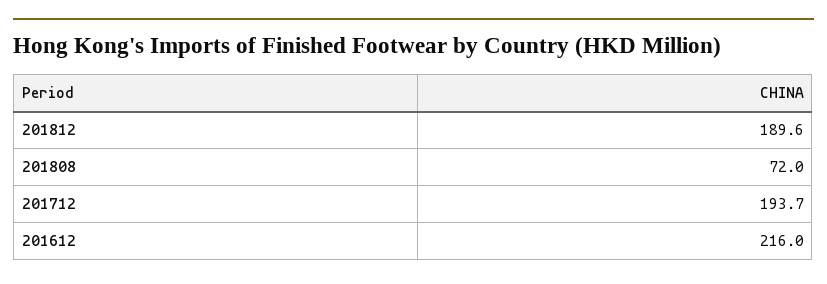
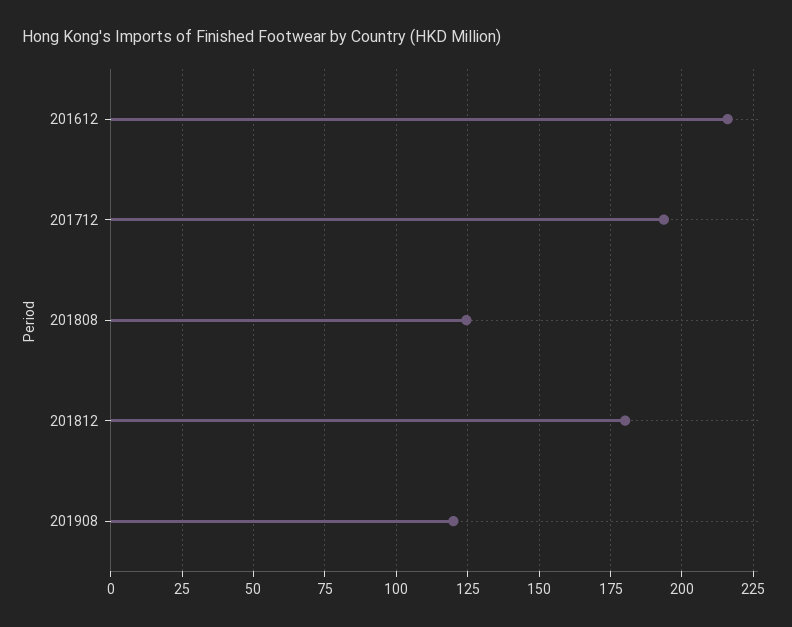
201812: 189.6 -> 180
201808: 72 -> 125
201908: none -> 120

